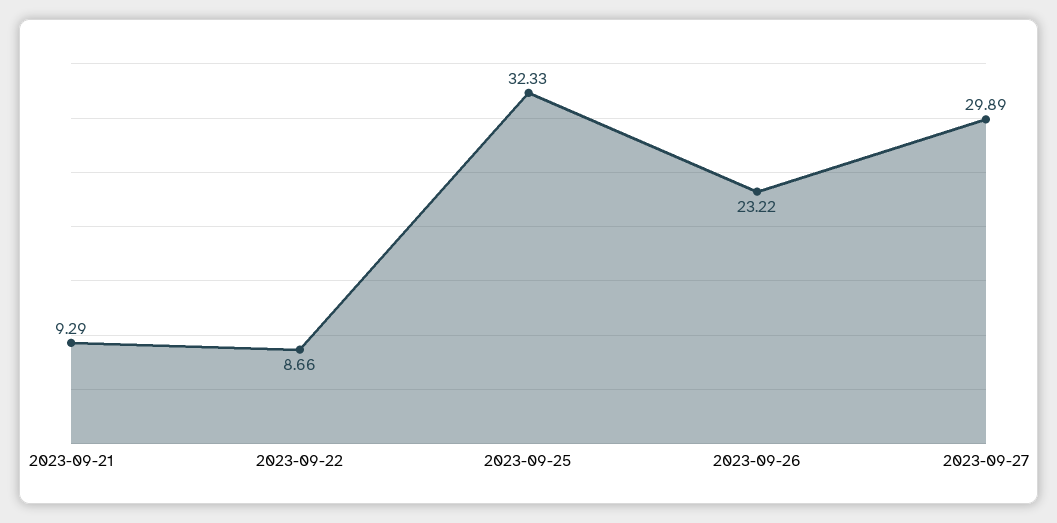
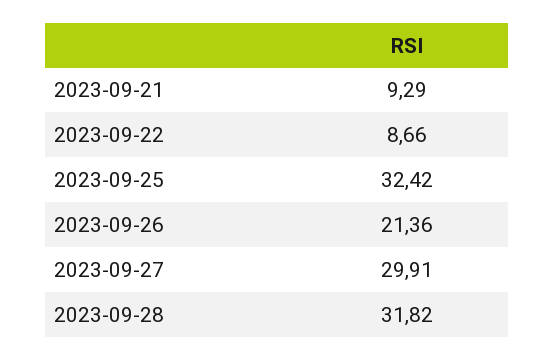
2023-09-25: 32.33 -> 32.42
2023-09-26: 23.22 -> 21.36
2023-09-27: 29.89 -> 29.91
2023-09-28: none -> 31.82

